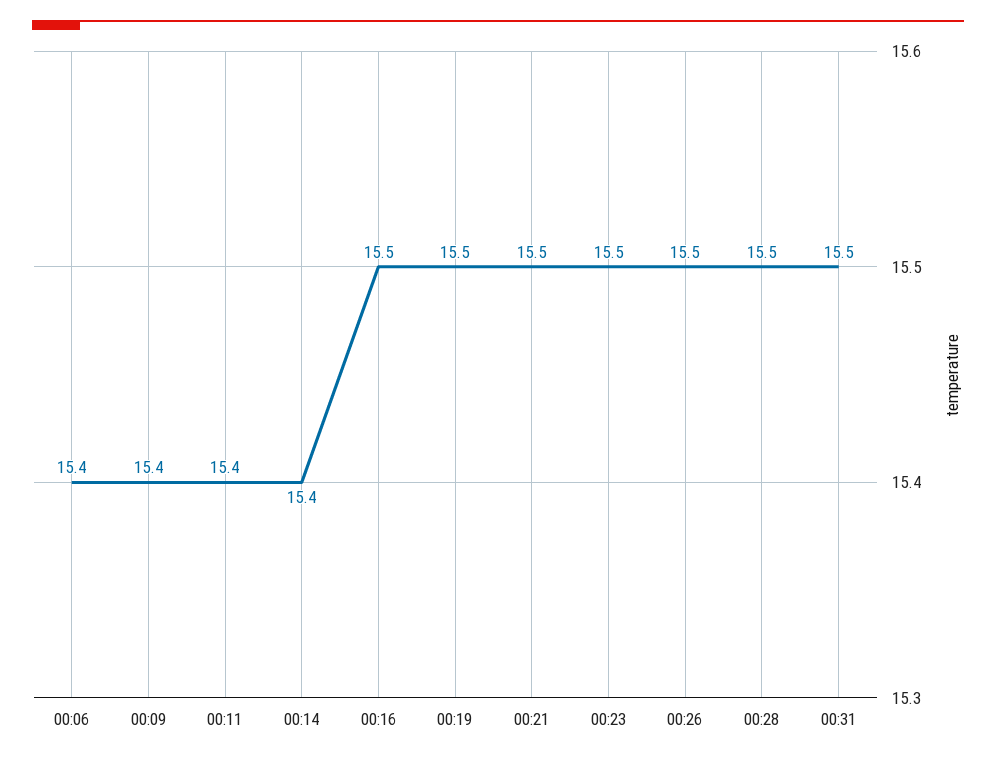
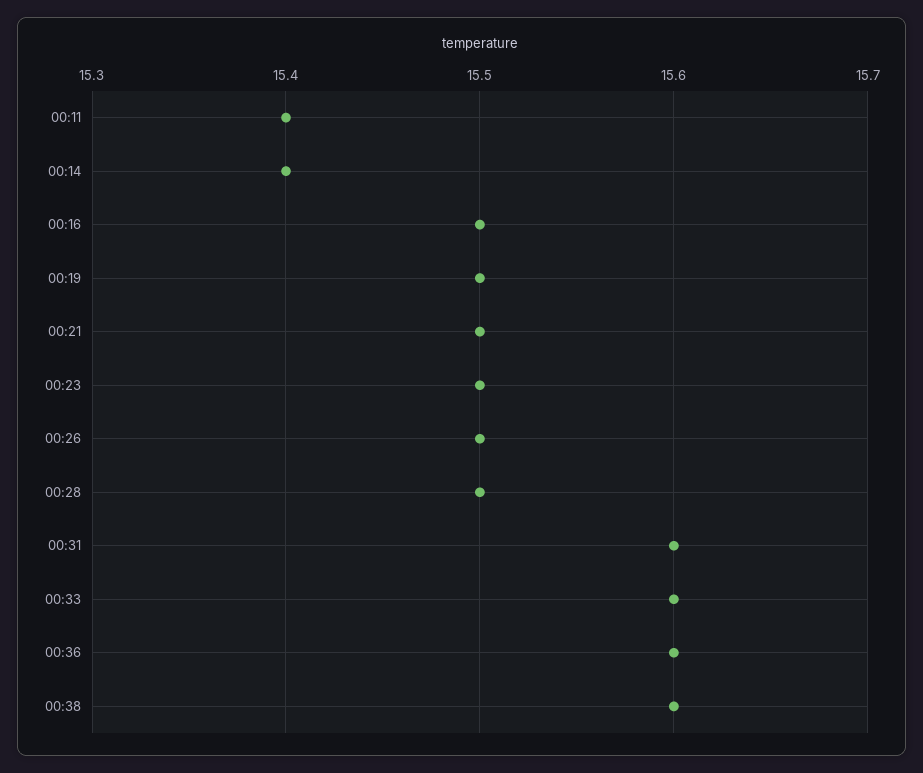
00:06: 15.4 -> none
00:09: 15.4 -> none
00:31: 15.5 -> 15.6
00:33: none -> 15.6
00:36: none -> 15.6
00:38: none -> 15.6

